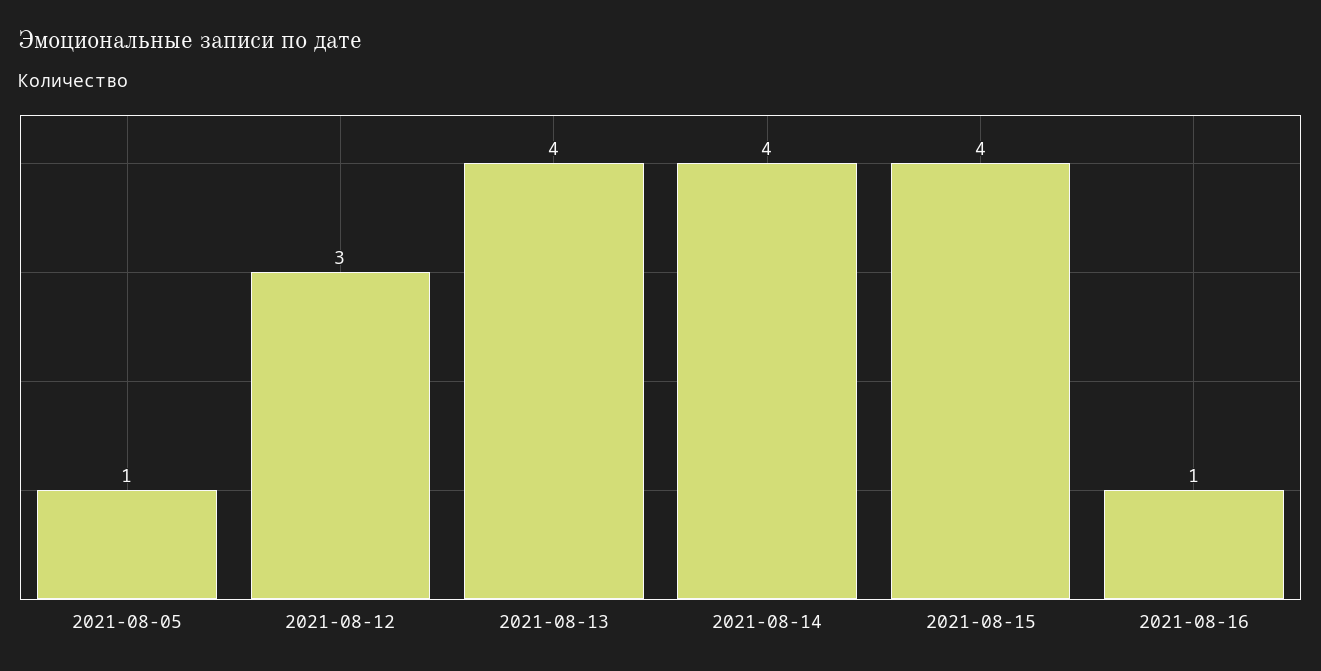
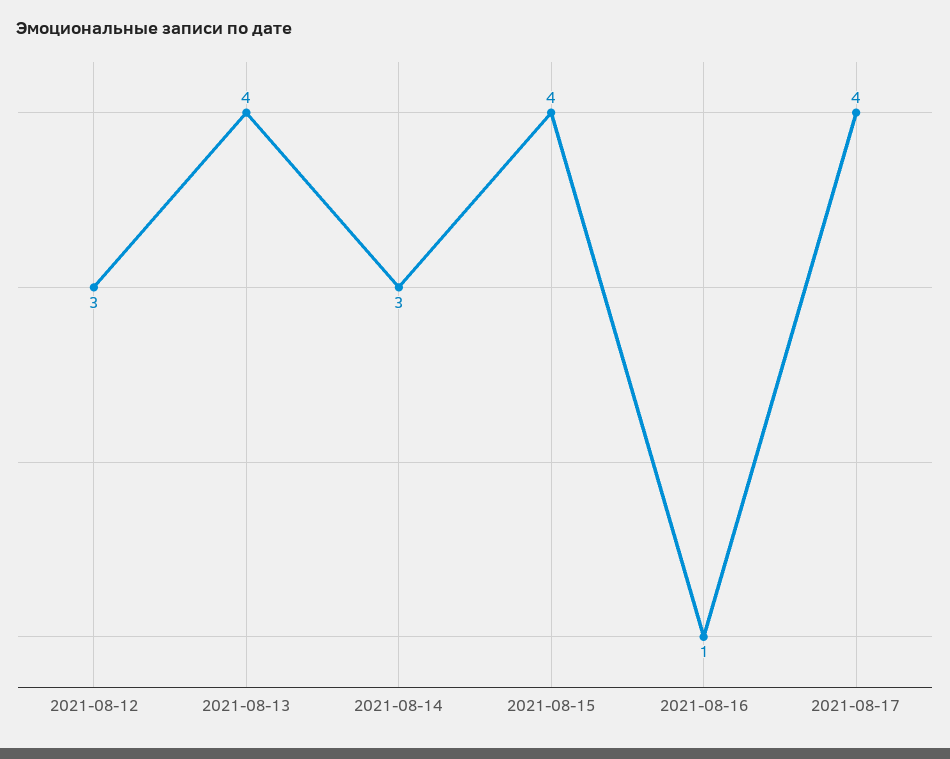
2021-08-05: 1 -> none
2021-08-14: 4 -> 3
2021-08-17: none -> 4

